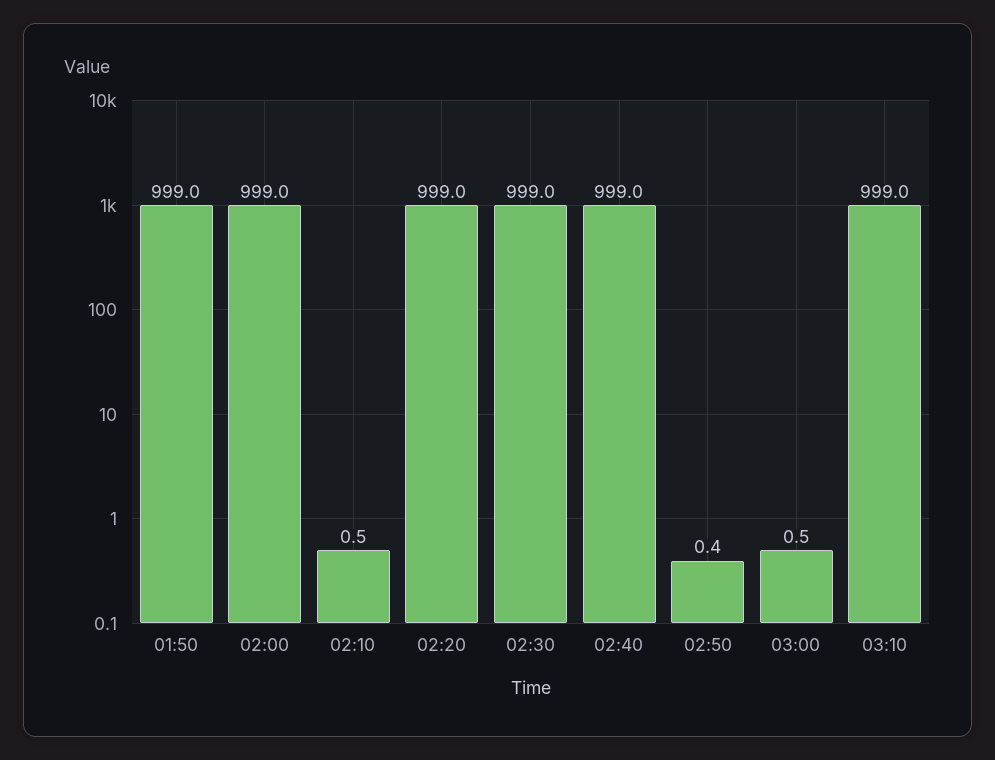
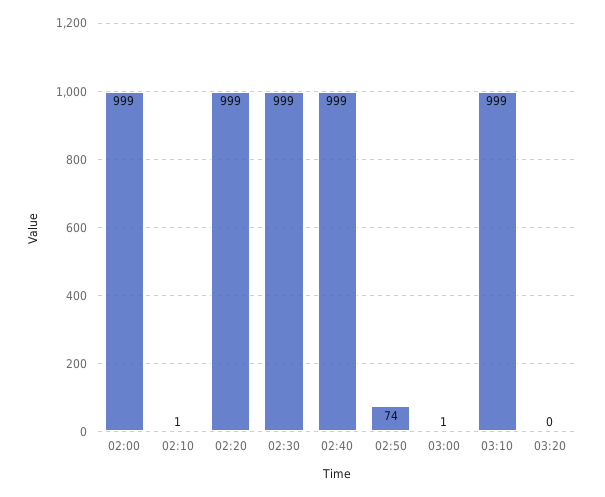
01:50: 999 -> none
02:50: 0.4 -> 74
03:20: none -> 0

